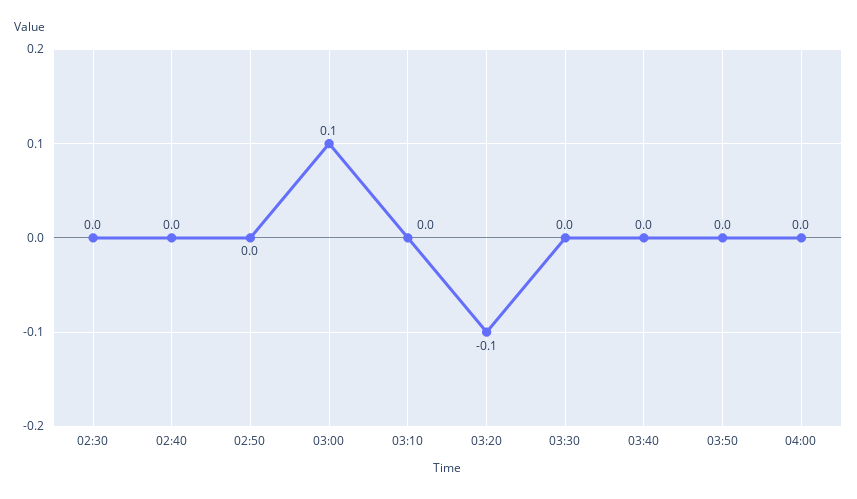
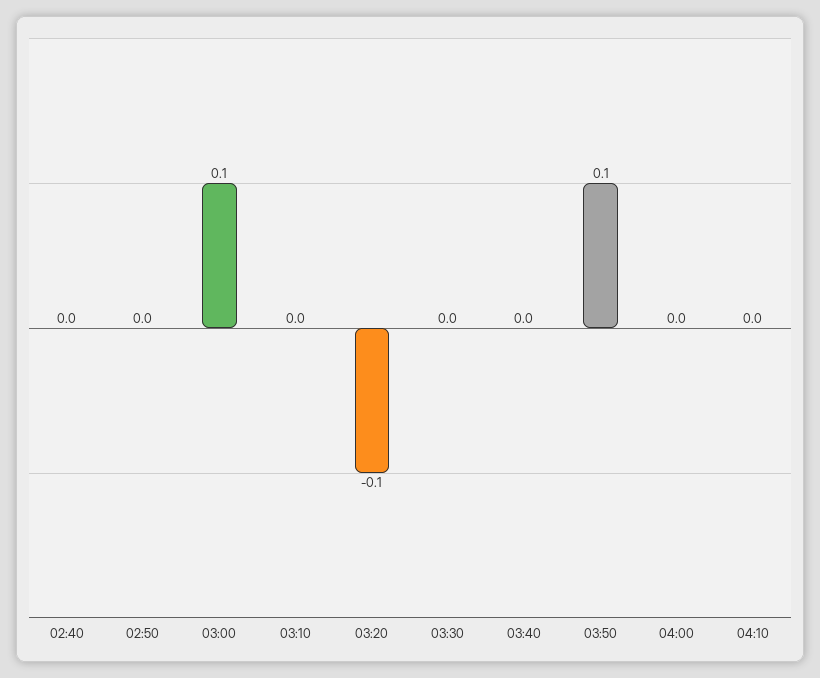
02:30: 0 -> none
03:50: 0 -> 0.1
04:10: none -> 0

